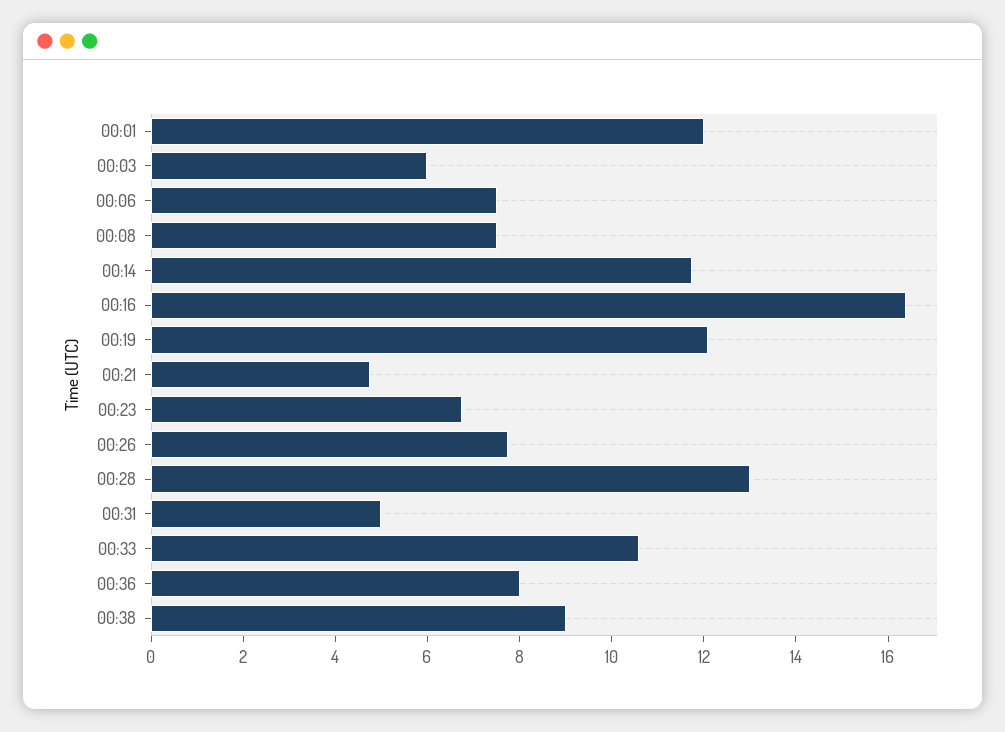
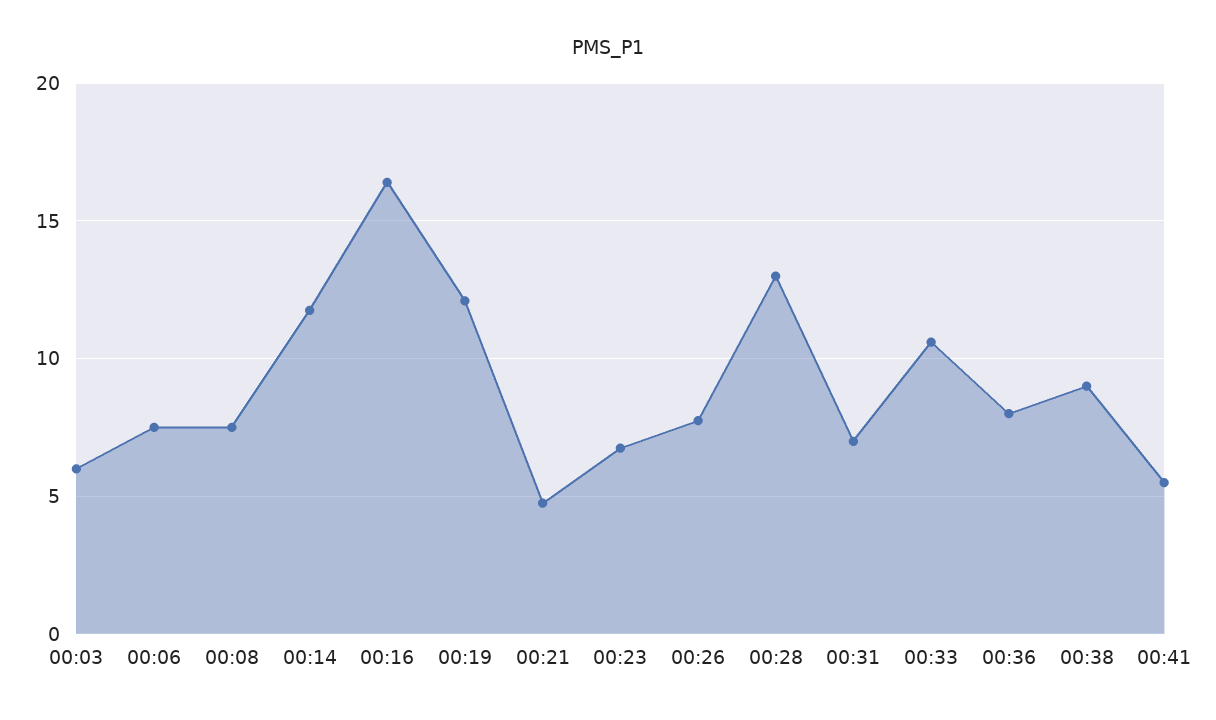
00:01: 12 -> none
00:31: 5 -> 7
00:41: none -> 5.5

